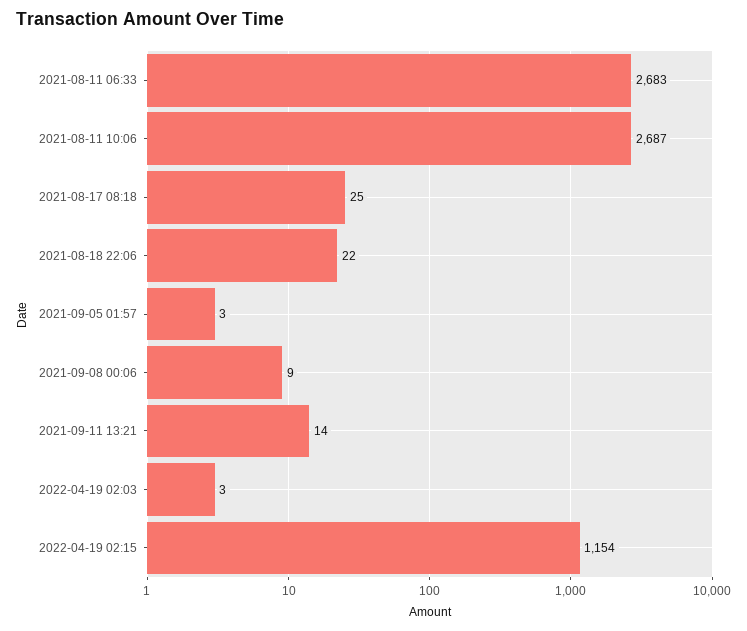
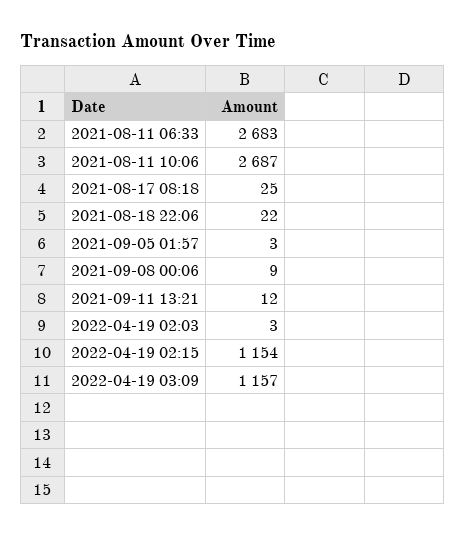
2021-09-11 13:21: 14 -> 12
2022-04-19 03:09: none -> 1157

